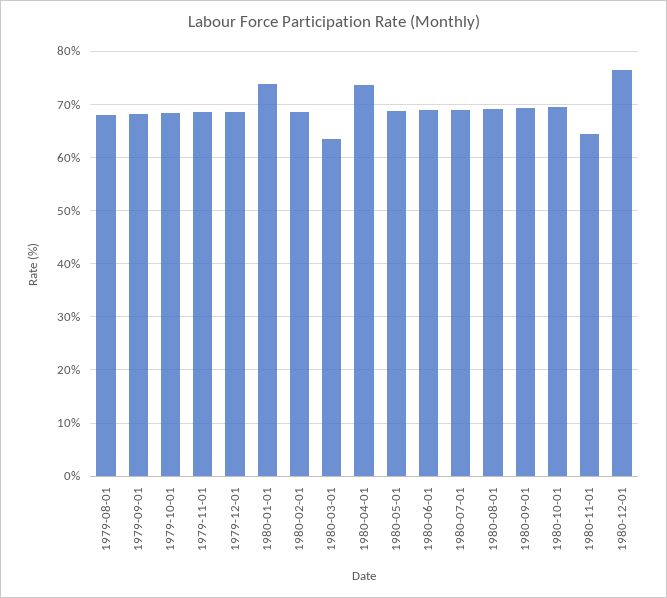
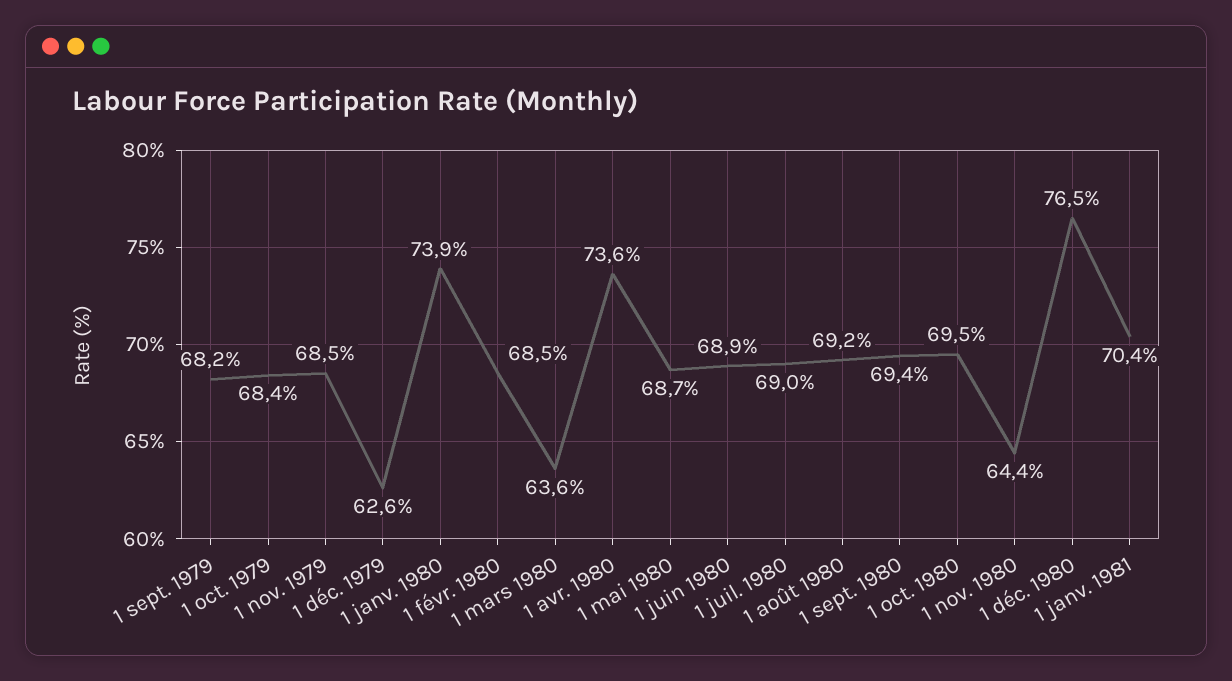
1979-08-01: 68 -> none
1979-12-01: 68 -> 62.6
1 janv. 1981: none -> 70.4

